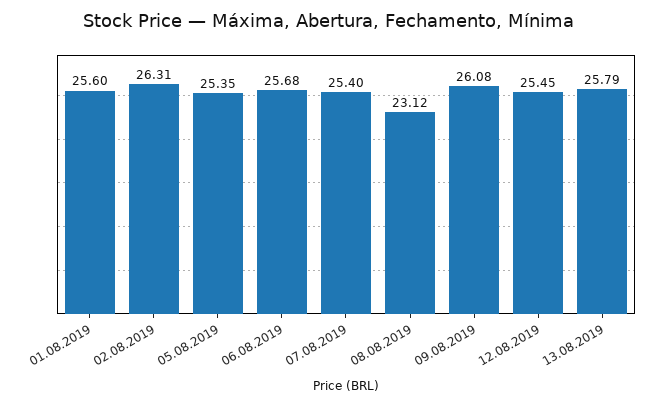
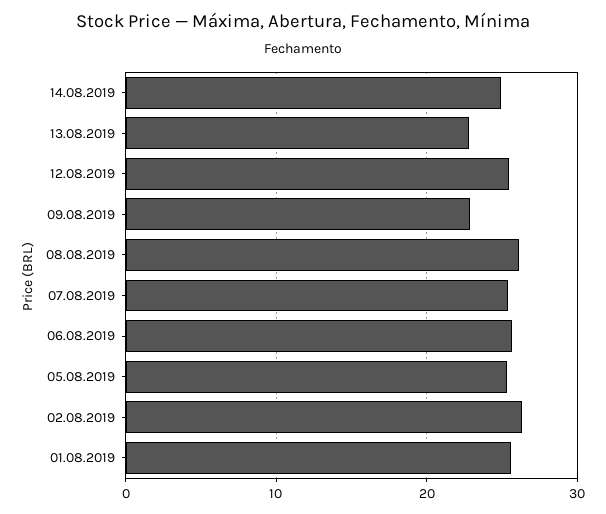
08.08.2019: 23.12 -> 26
09.08.2019: 26.08 -> 23
13.08.2019: 25.79 -> 23
14.08.2019: none -> 25

